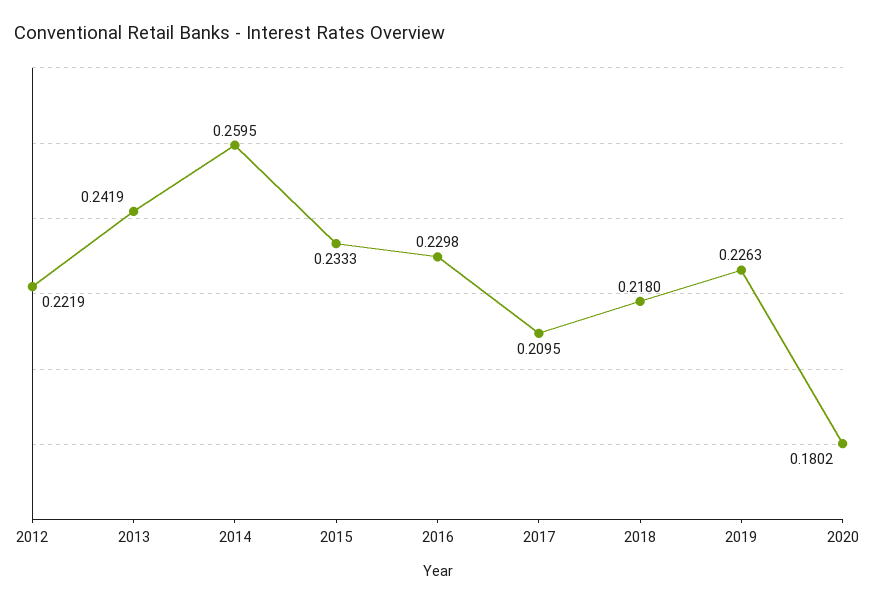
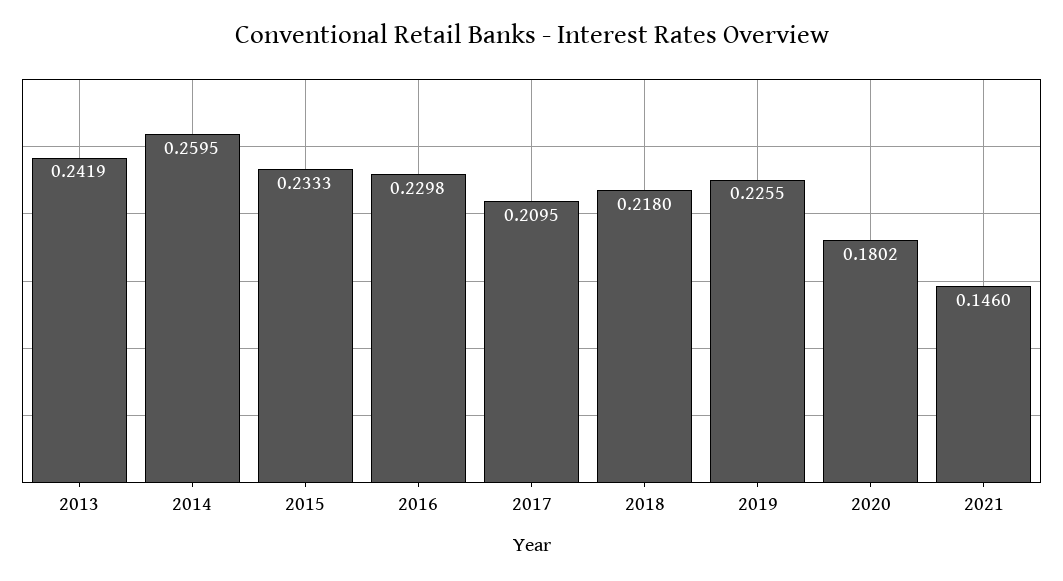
2012: 0.2219 -> none
2019: 0.2263 -> 0.2255
2021: none -> 0.146

